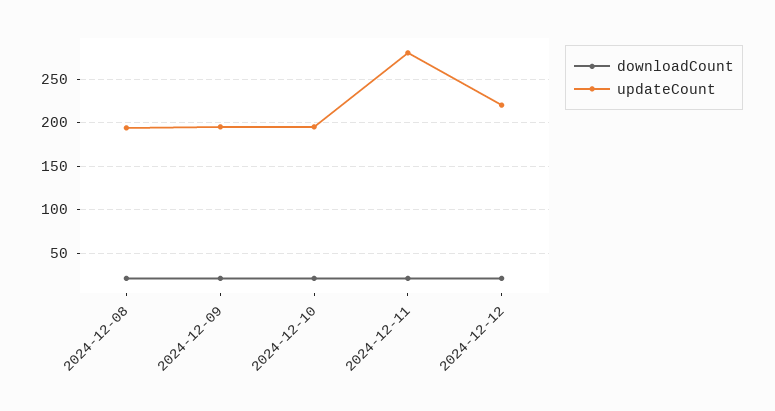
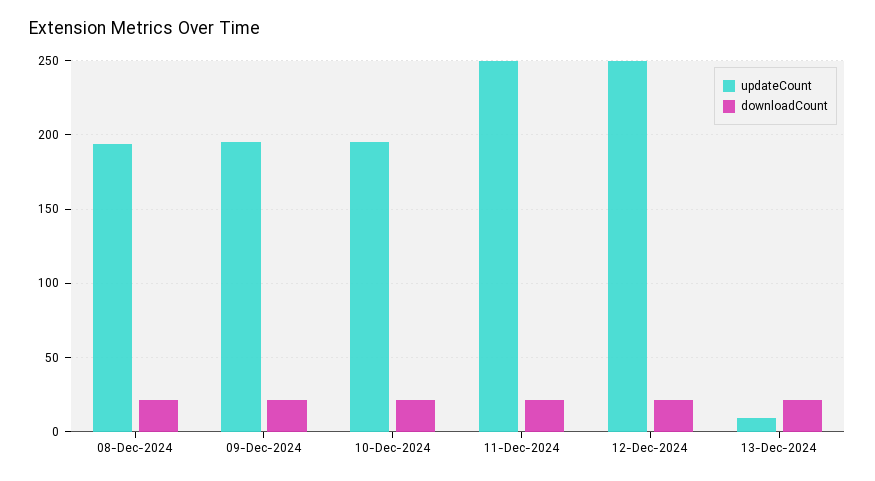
updateCount, 2024-12-11: 280 -> 250
updateCount, 2024-12-12: 220 -> 250
updateCount, 13-Dec-2024: none -> 10
downloadCount, 13-Dec-2024: none -> 20

